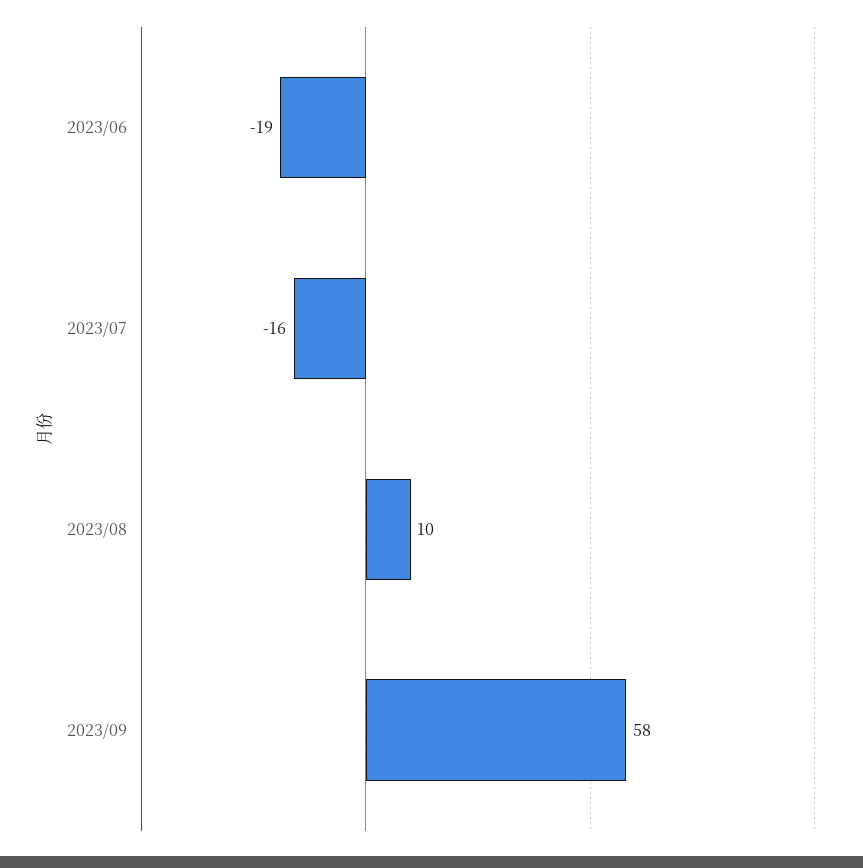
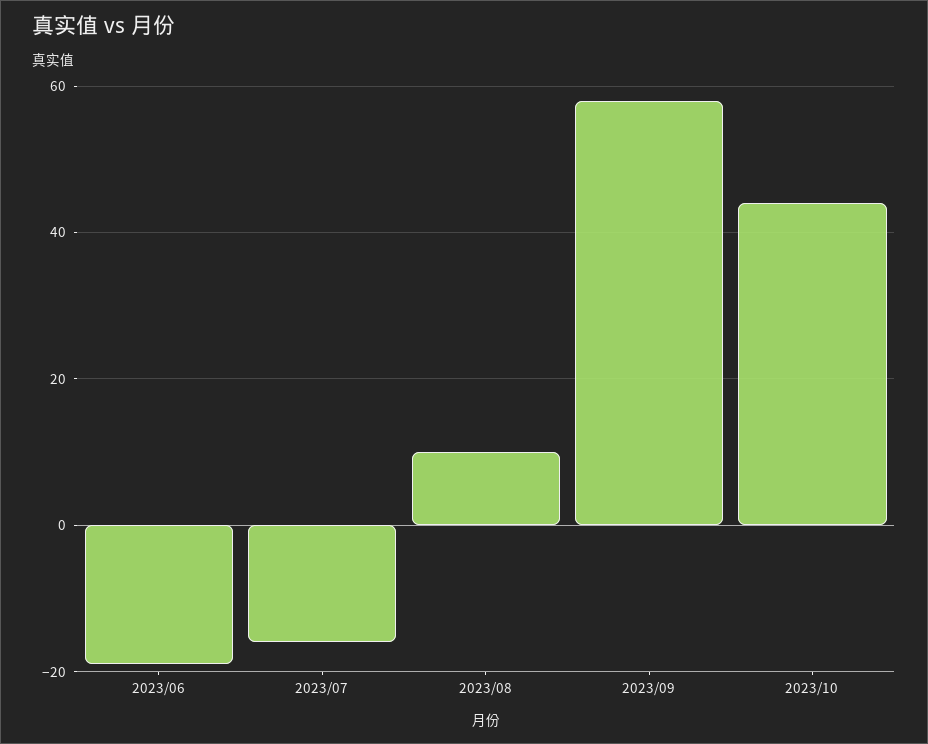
2023/10: none -> 45

